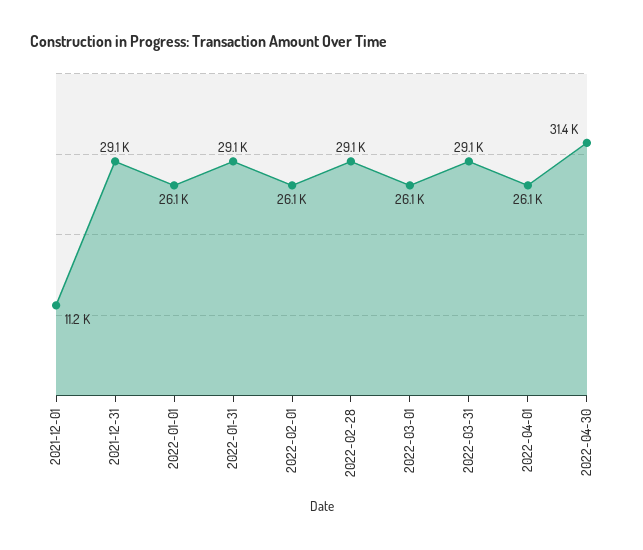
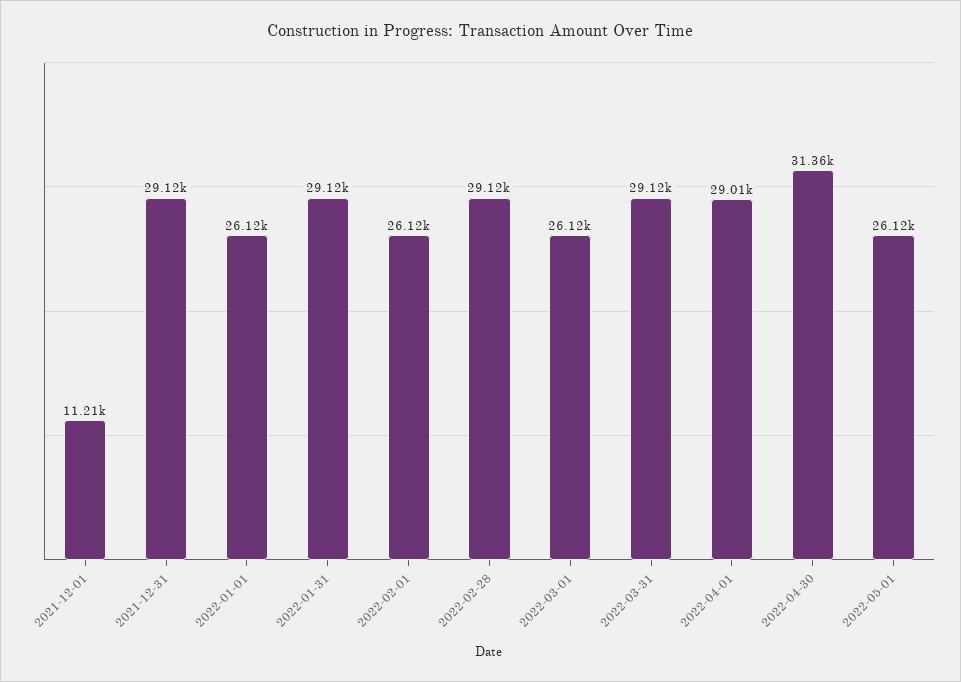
2022-04-01: 26100 -> 29010
2022-05-01: none -> 26120

